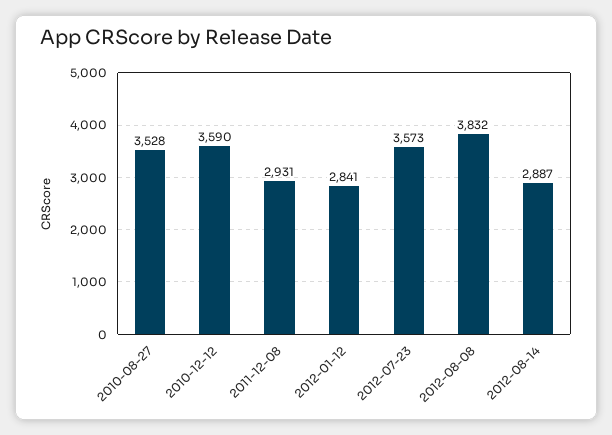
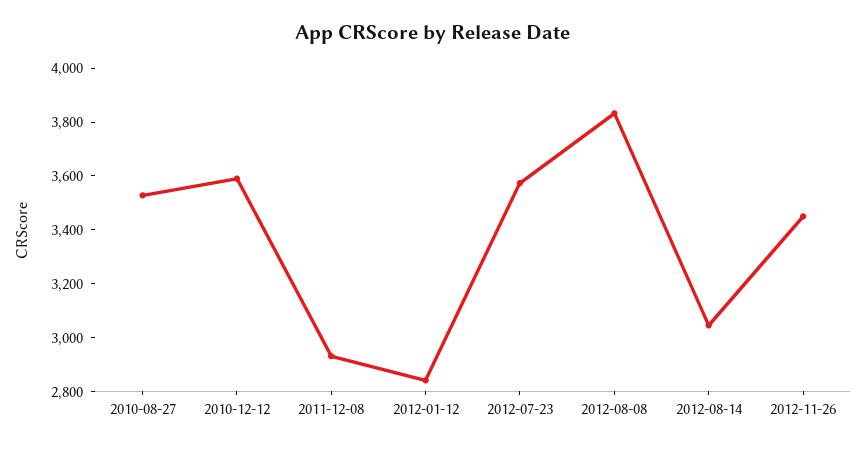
2012-08-14: 2887 -> 3050
2012-11-26: none -> 3450

